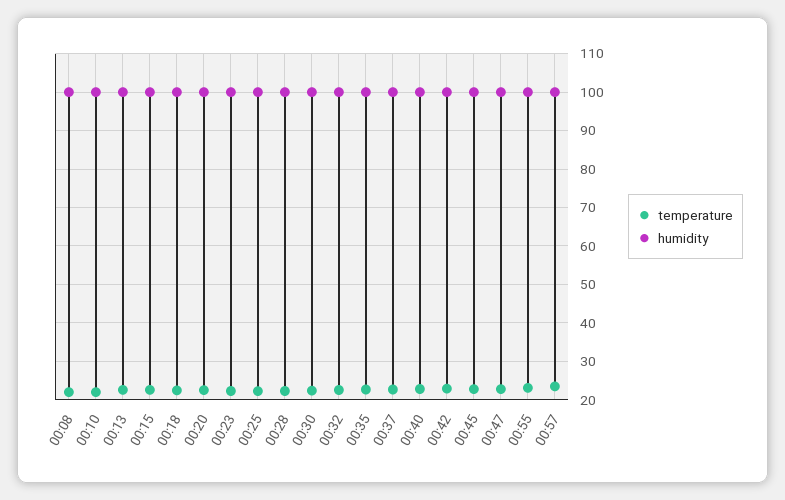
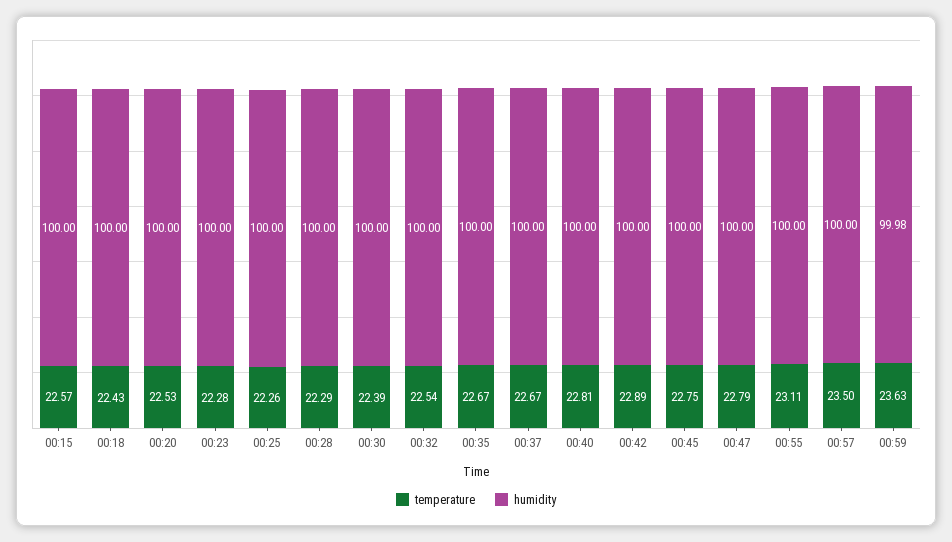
temperature, 00:08: 22 -> none
humidity, 00:08: 100 -> none
temperature, 00:10: 22 -> none
humidity, 00:10: 100 -> none
temperature, 00:13: 22 -> none
humidity, 00:13: 100 -> none
temperature, 00:59: none -> 23.63
humidity, 00:59: none -> 99.98

